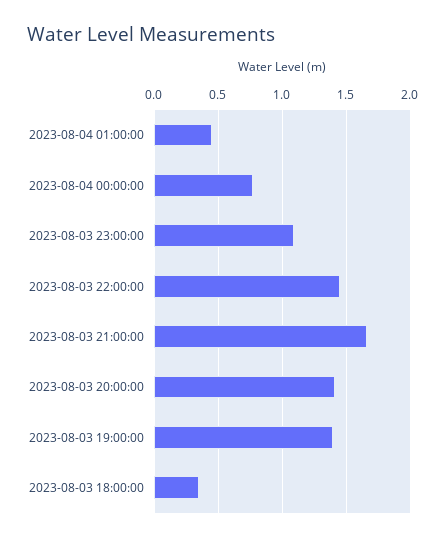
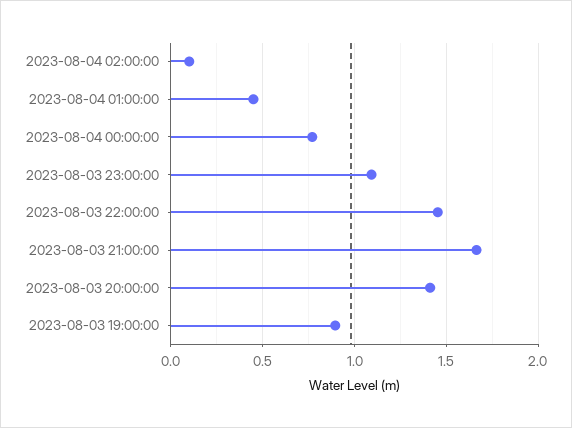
2023-08-03 19:00:00: 1.4 -> 0.9
2023-08-03 18:00:00: 0.35 -> none
2023-08-04 02:00:00: none -> 0.1

